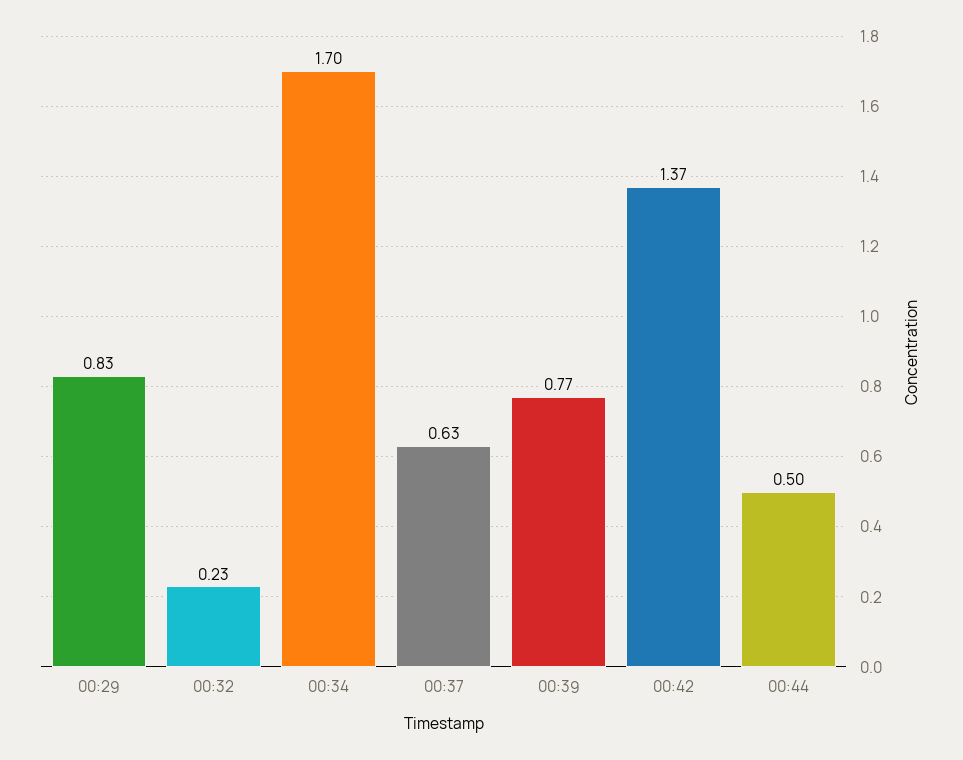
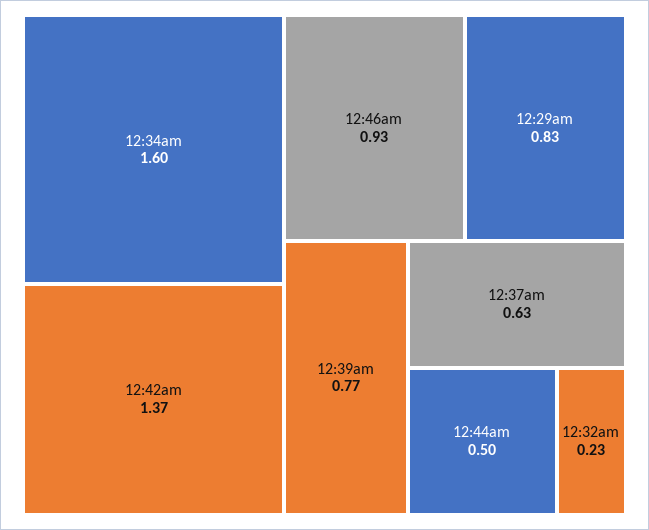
00:34: 1.7 -> 1.6
12:46am: none -> 0.93

